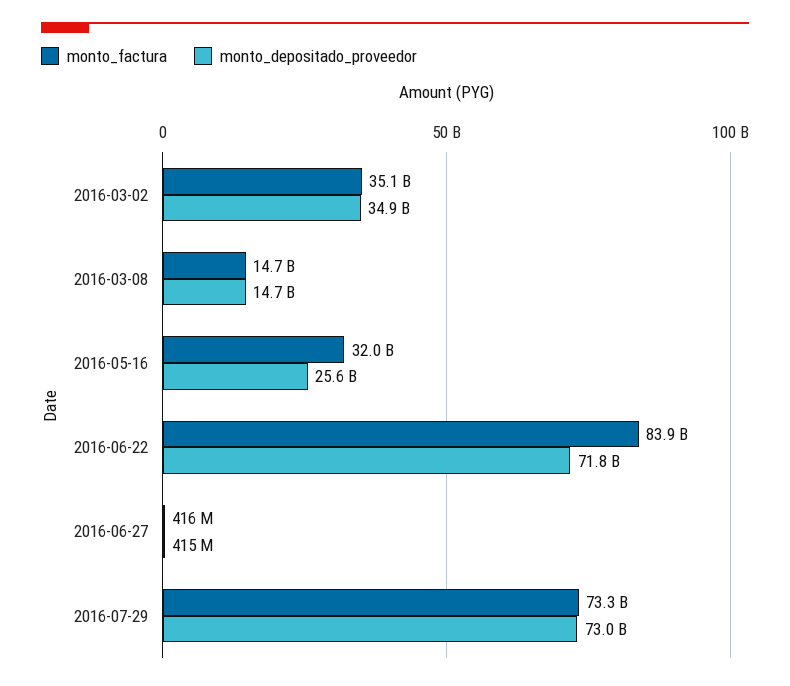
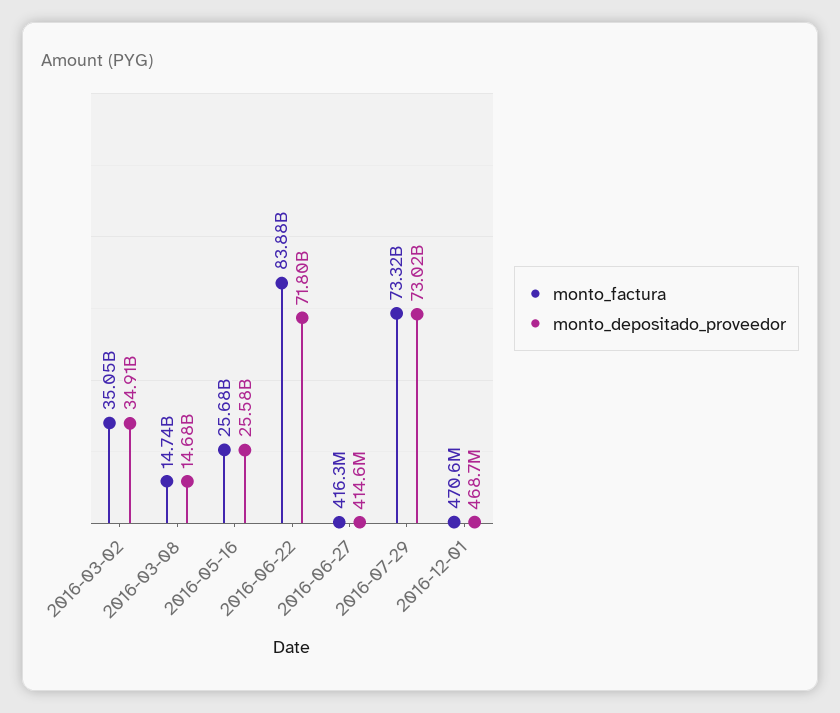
monto_factura, 2016-05-16: 32000000000 -> 25680000000
monto_factura, 2016-12-01: none -> 470600000
monto_depositado_proveedor, 2016-12-01: none -> 468700000

